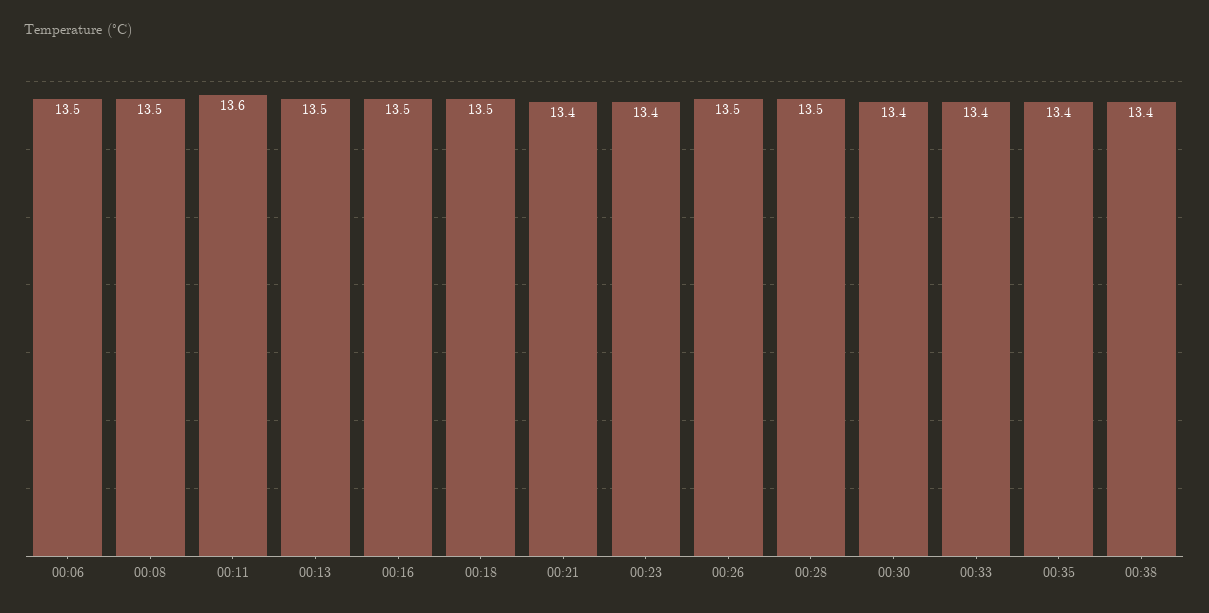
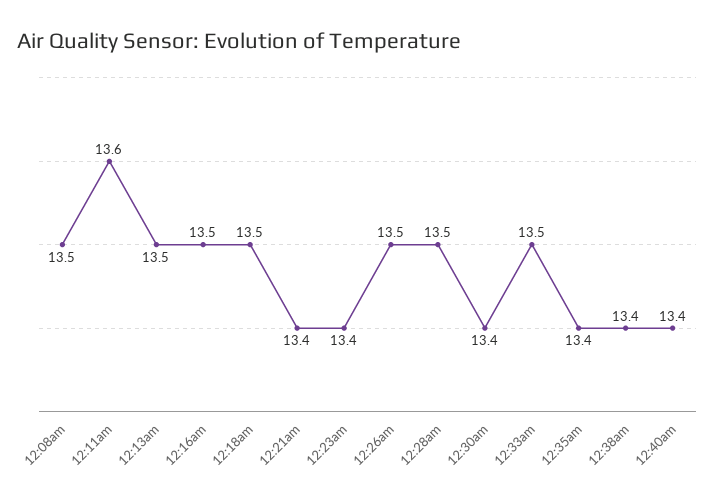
00:06: 13.5 -> none
00:33: 13.4 -> 13.5
12:40am: none -> 13.4

